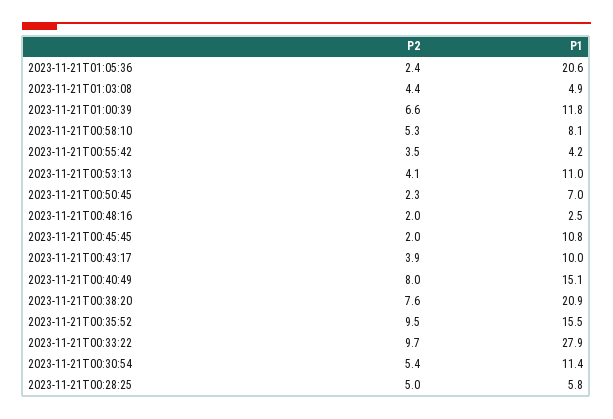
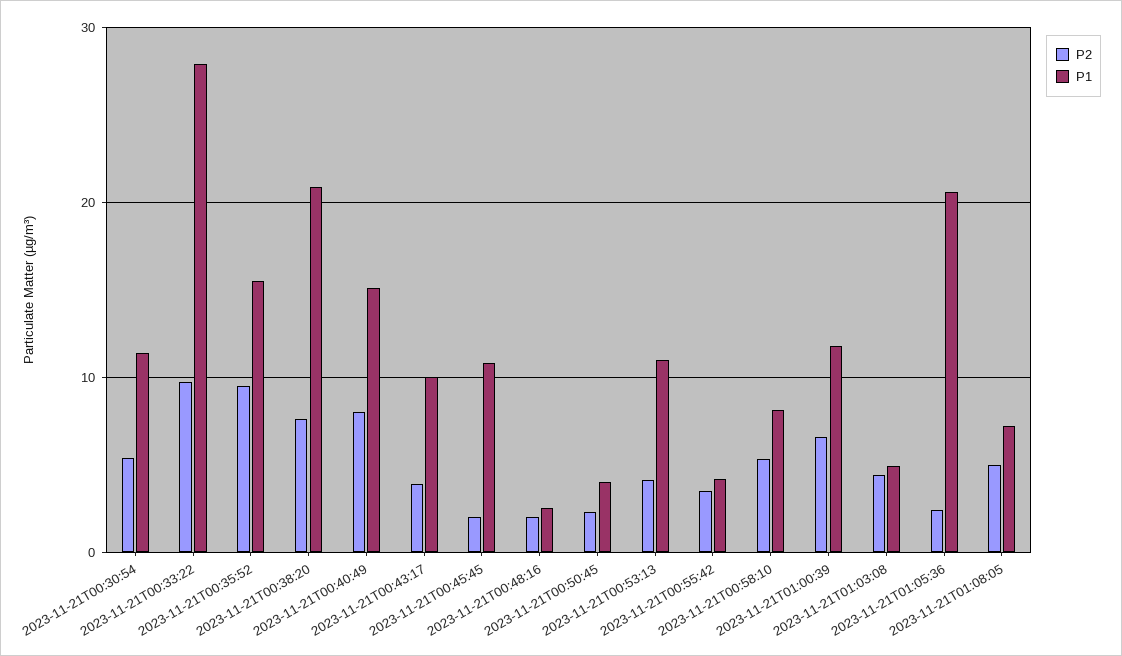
P1, 2023-11-21T00:50:45: 7 -> 4
P2, 2023-11-21T00:28:25: 5 -> none
P1, 2023-11-21T00:28:25: 5.8 -> none
P2, 2023-11-21T01:08:05: none -> 5
P1, 2023-11-21T01:08:05: none -> 7

